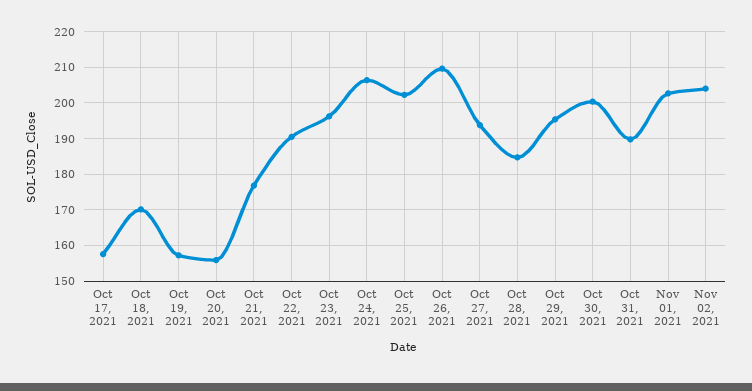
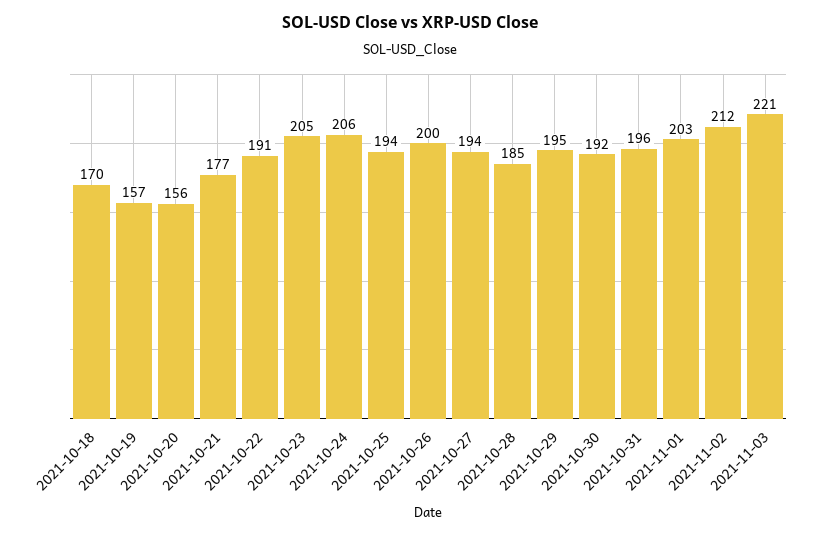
Oct 17, 2021: 158 -> none
Oct 23, 2021: 196 -> 205
Oct 25, 2021: 202 -> 194
Oct 26, 2021: 210 -> 200
Oct 30, 2021: 200 -> 192
Oct 31, 2021: 190 -> 196
Nov 02, 2021: 204 -> 212
2021-11-03: none -> 221

